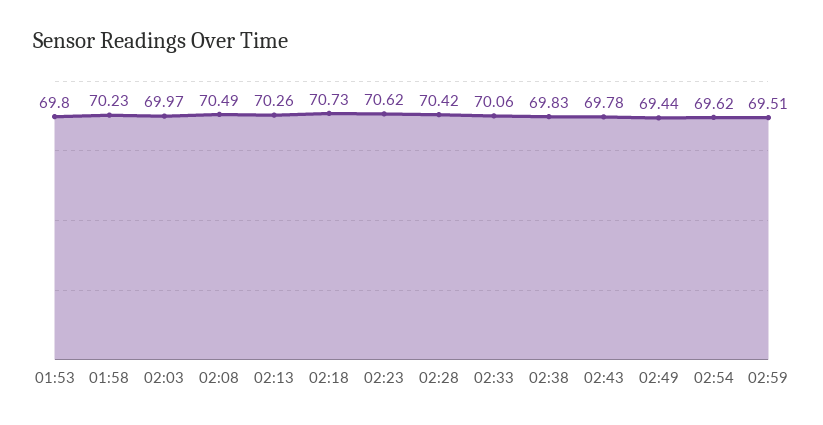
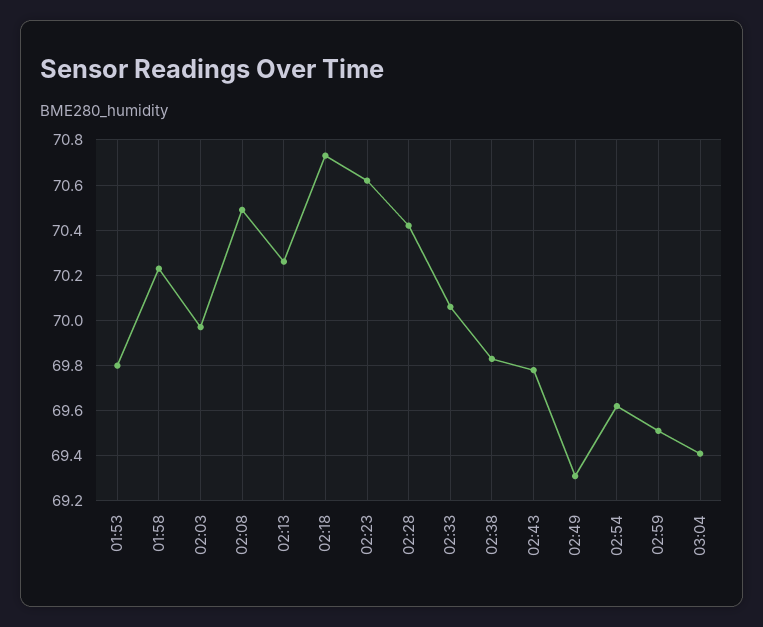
02:49: 69.44 -> 69.3
03:04: none -> 69.4

